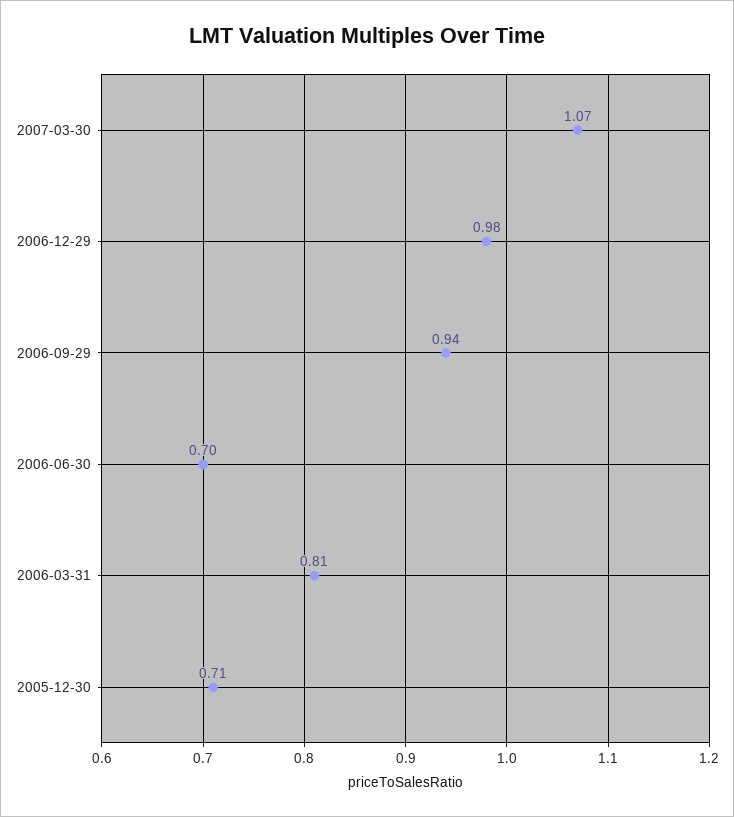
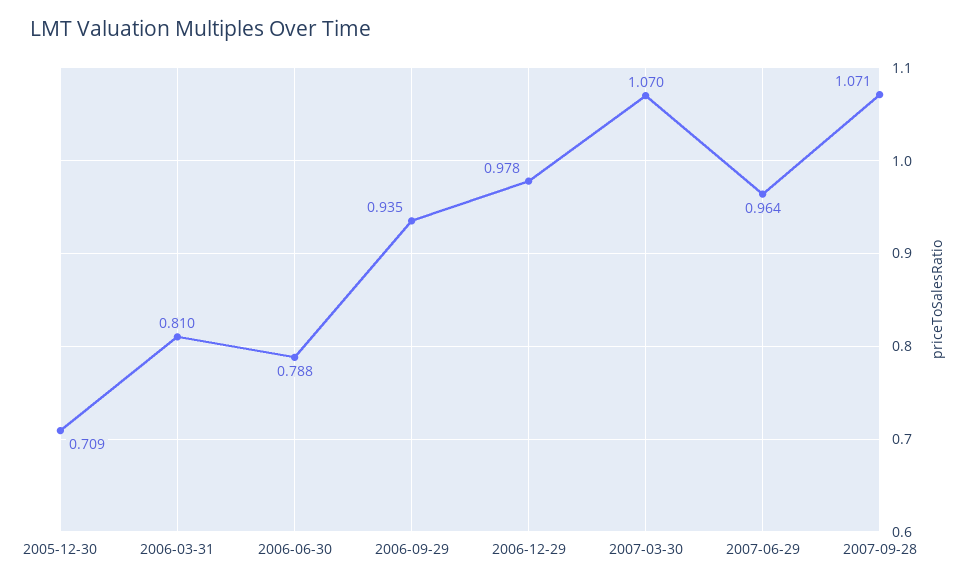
2006-06-30: 0.7 -> 0.788
2007-06-29: none -> 0.964
2007-09-28: none -> 1.071

